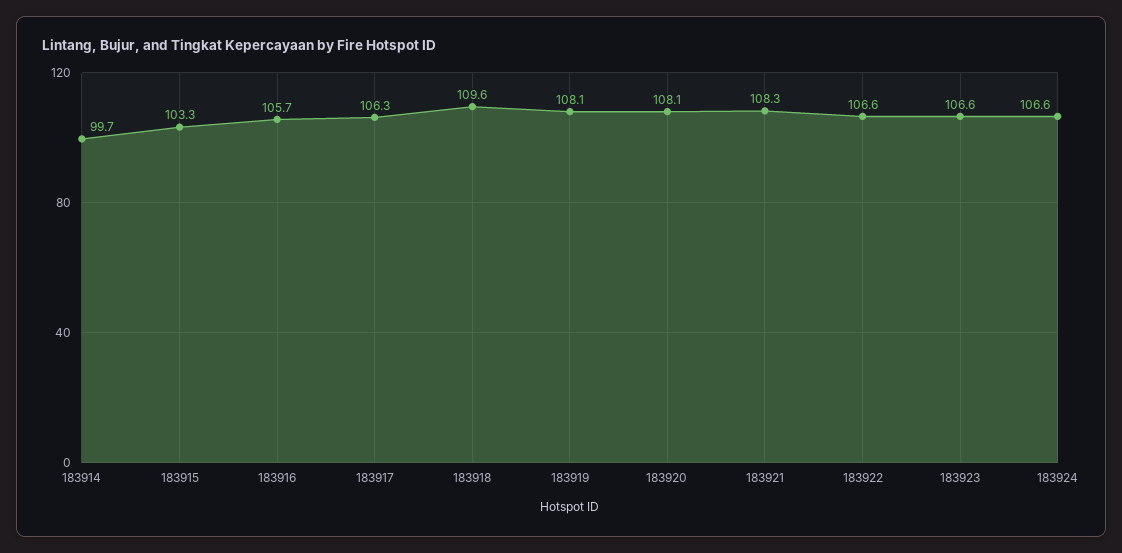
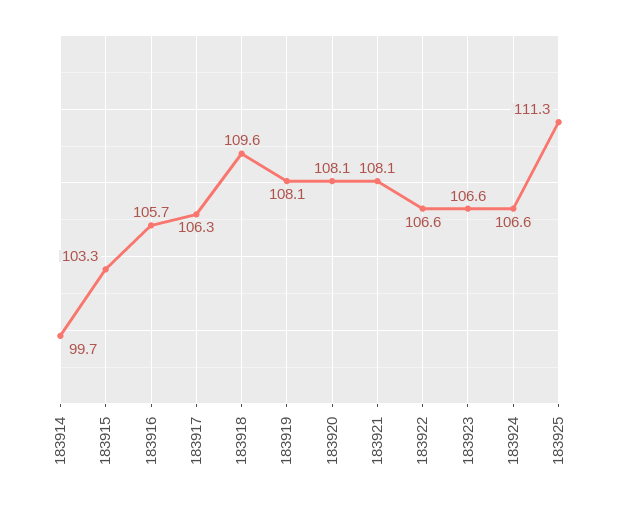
183921: 108.3 -> 108.1
183925: none -> 111.3

